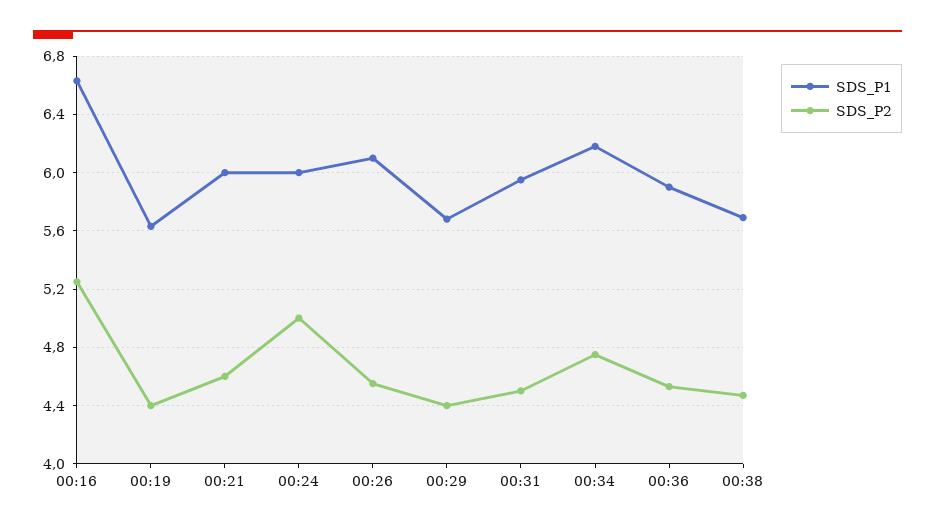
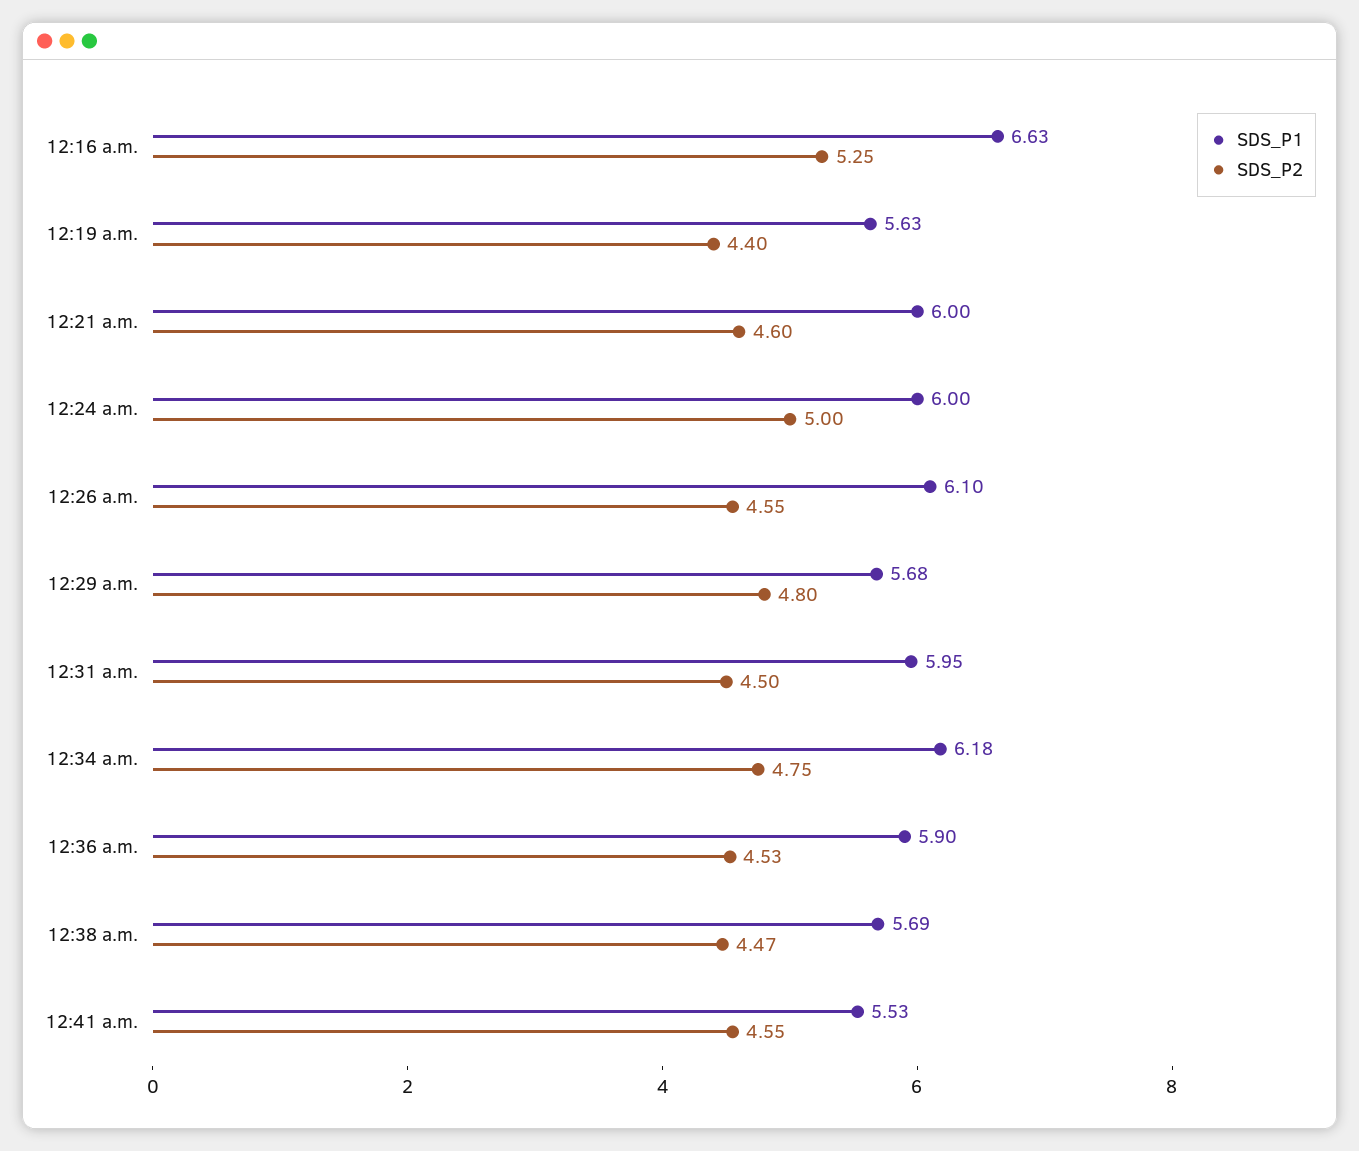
SDS_P2, 00:29: 4.4 -> 4.8
SDS_P1, 12:41 a.m.: none -> 5.53
SDS_P2, 12:41 a.m.: none -> 4.55

